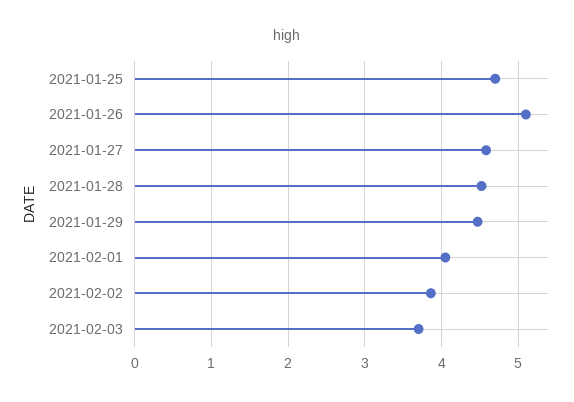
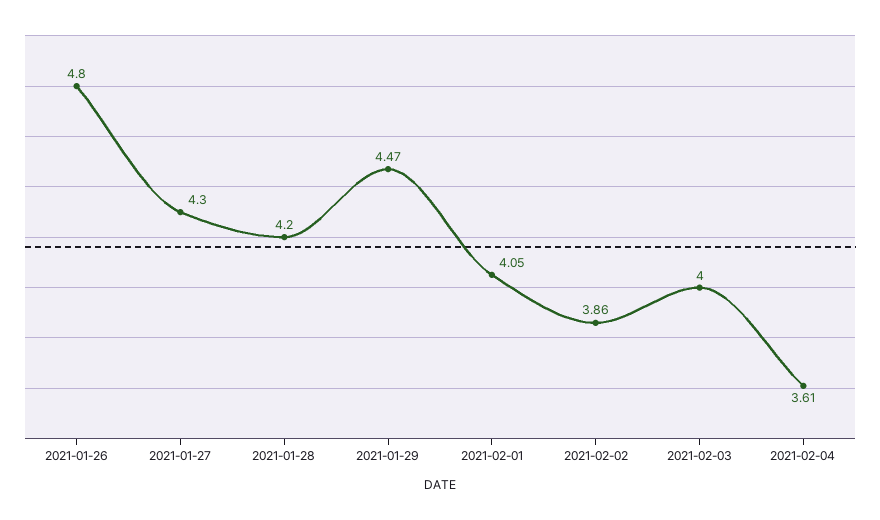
2021-01-25: 4.7 -> none
2021-01-26: 5.1 -> 4.8
2021-01-27: 4.6 -> 4.3
2021-01-28: 4.5 -> 4.2
2021-02-03: 3.7 -> 4
2021-02-04: none -> 3.61

